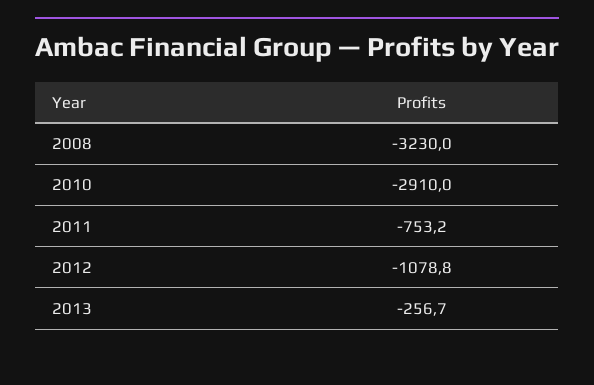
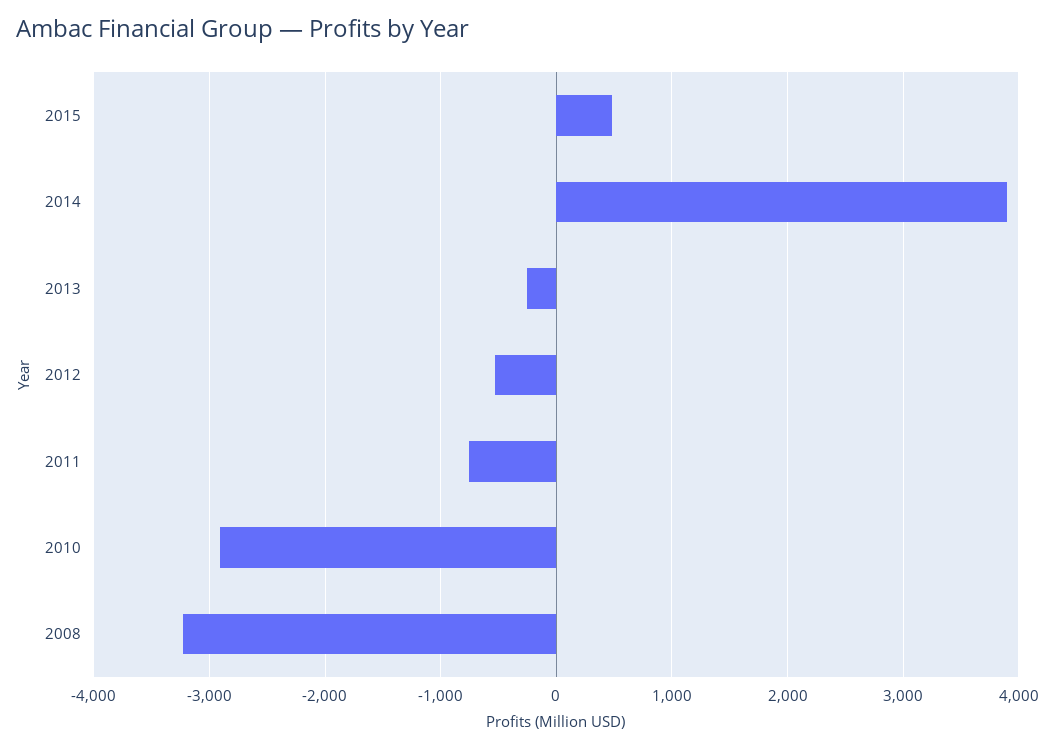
2012: -1078.8 -> -500
2015: none -> 500
2014: none -> 3900

